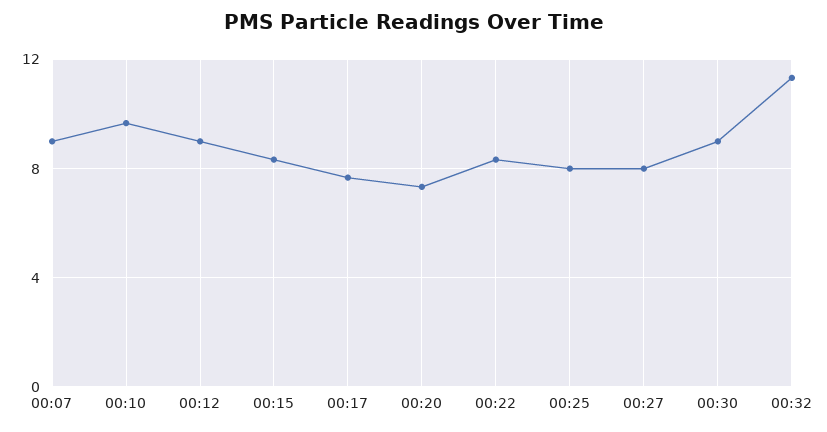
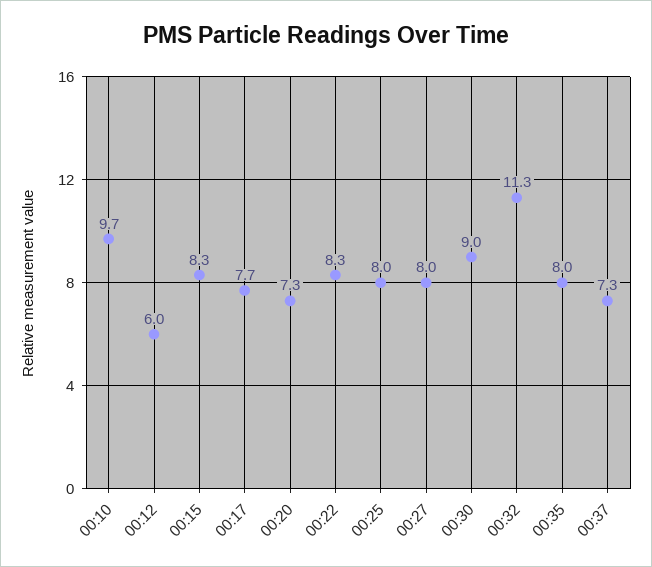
00:07: 9 -> none
00:12: 9 -> 6
00:35: none -> 8
00:37: none -> 7.3

